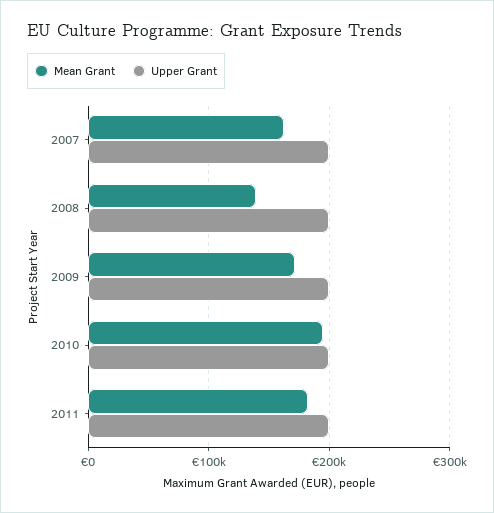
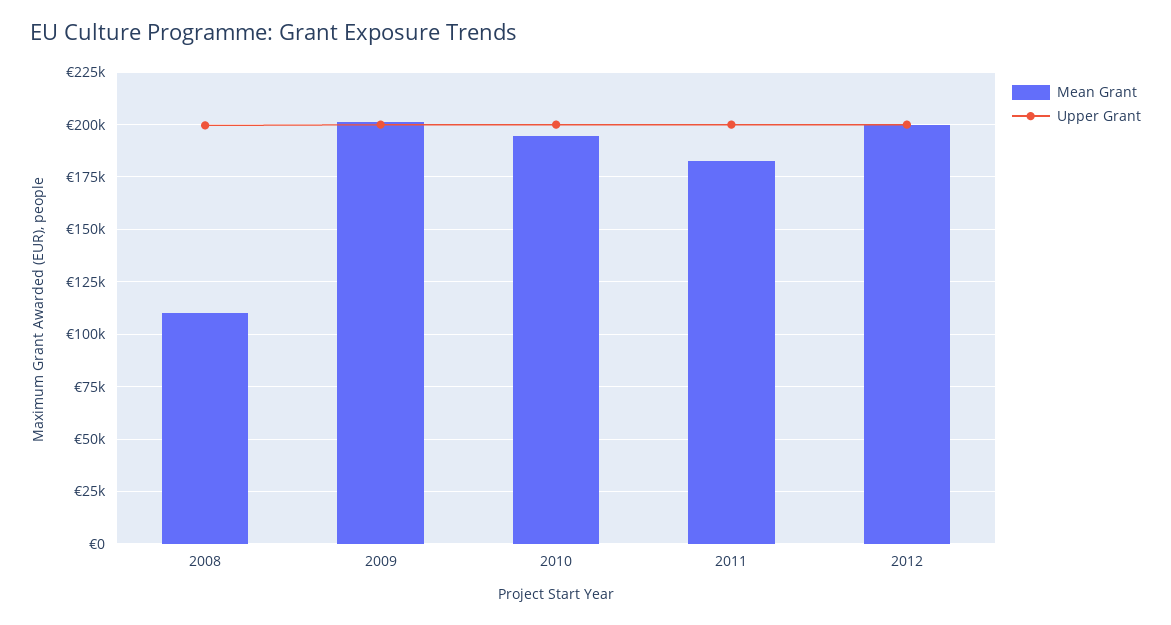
Mean Grant, 2007: 160000 -> none
Upper Grant, 2007: 200000 -> none
Mean Grant, 2008: 140000 -> 110000
Mean Grant, 2009: 170000 -> 200000
Mean Grant, 2012: none -> 200000
Upper Grant, 2012: none -> 200000

